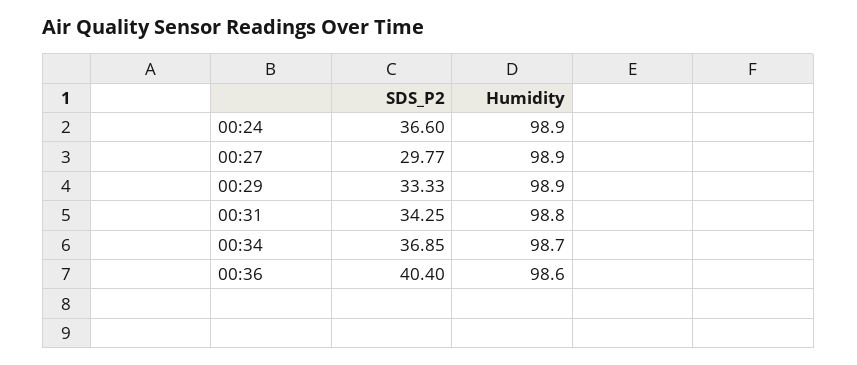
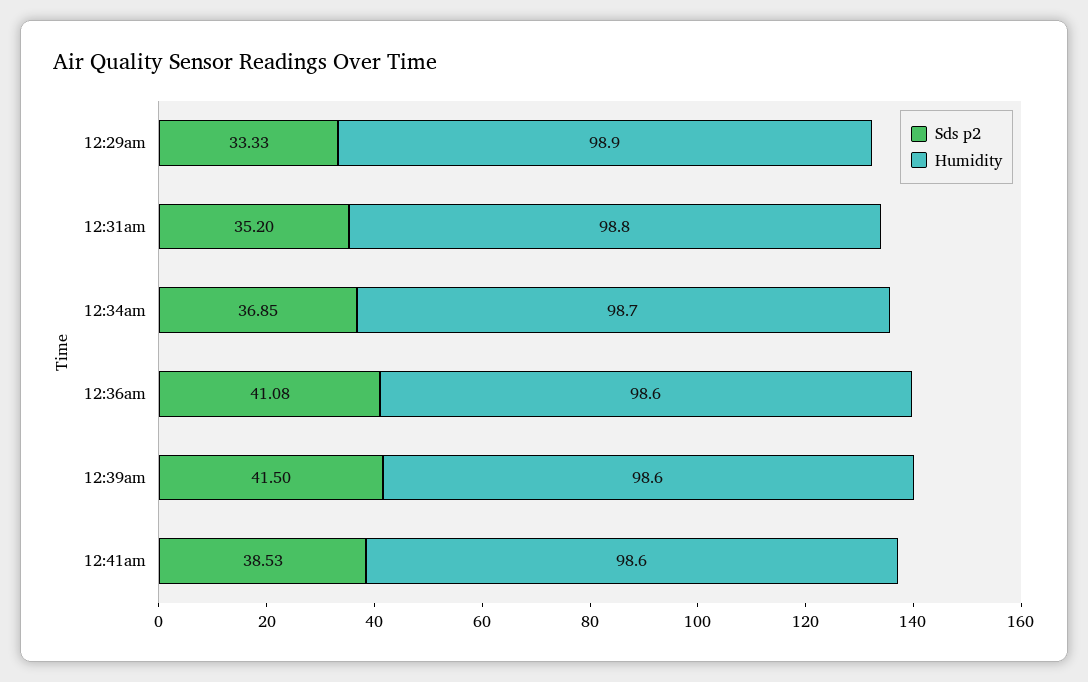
SDS_P2, 00:24: 36.6 -> none
Humidity, 00:24: 98.9 -> none
SDS_P2, 00:27: 29.77 -> none
Humidity, 00:27: 98.9 -> none
SDS_P2, 00:31: 34.25 -> 35.2
SDS_P2, 00:36: 40.4 -> 41.08
SDS_P2, 12:39am: none -> 41.5
Humidity, 12:39am: none -> 98.6
SDS_P2, 12:41am: none -> 38.53
Humidity, 12:41am: none -> 98.6

